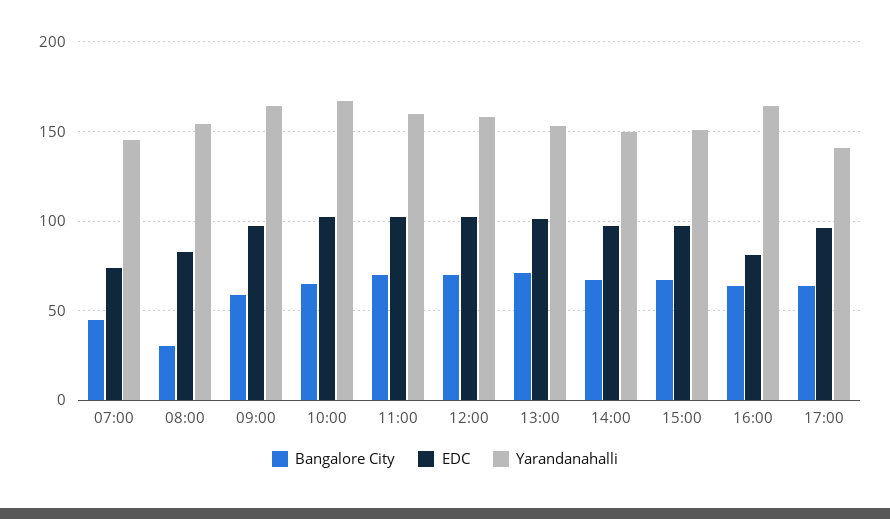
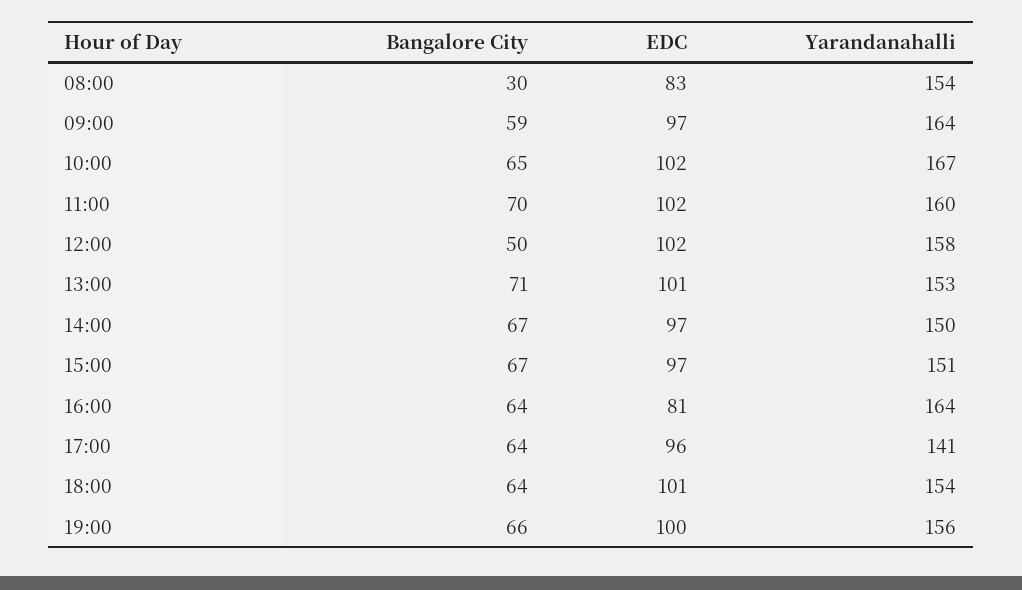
Bangalore City, 07:00: 45 -> none
EDC, 07:00: 75 -> none
Yarandanahalli, 07:00: 145 -> none
Bangalore City, 12:00: 70 -> 50
Bangalore City, 18:00: none -> 64
EDC, 18:00: none -> 101
Yarandanahalli, 18:00: none -> 154
Bangalore City, 19:00: none -> 66
EDC, 19:00: none -> 100
Yarandanahalli, 19:00: none -> 156

